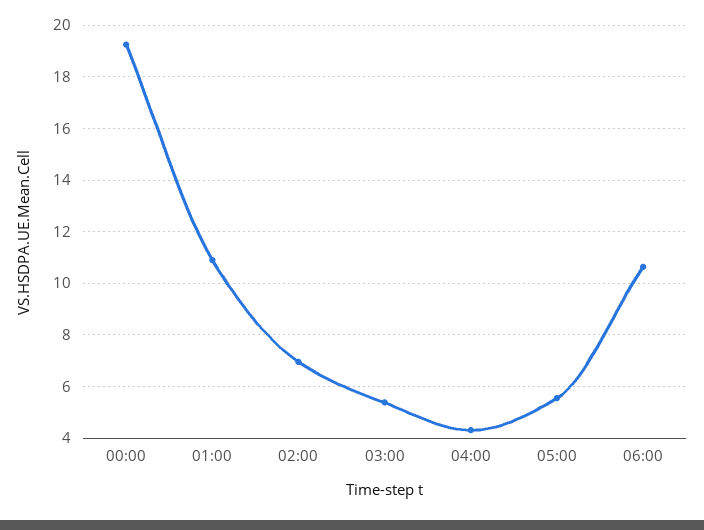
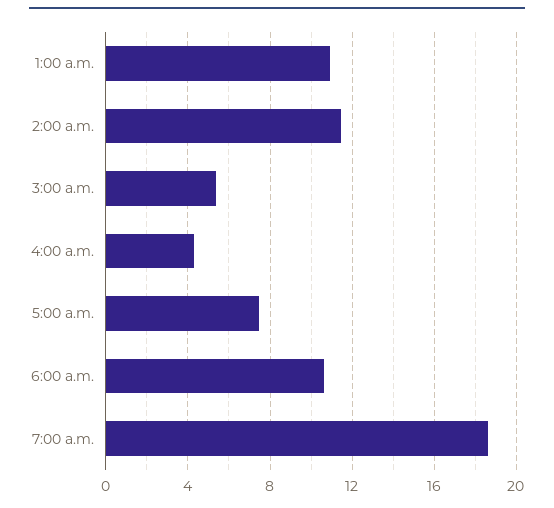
00:00: 19.25 -> none
02:00: 7 -> 11.5
05:00: 5.5 -> 7.5
7:00 a.m.: none -> 18.5

